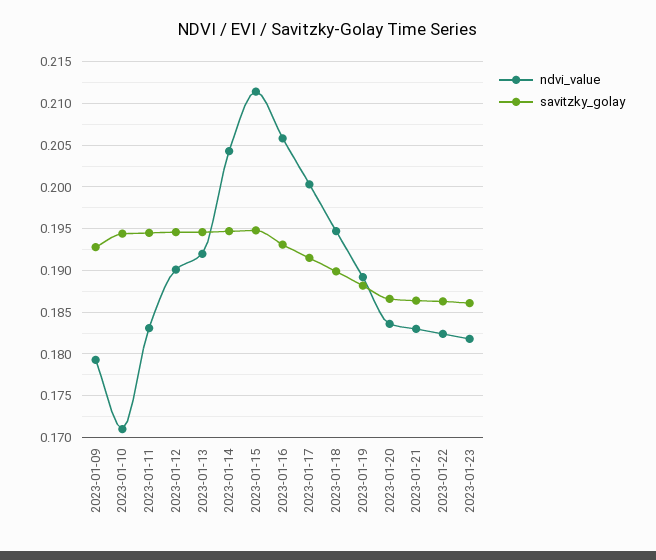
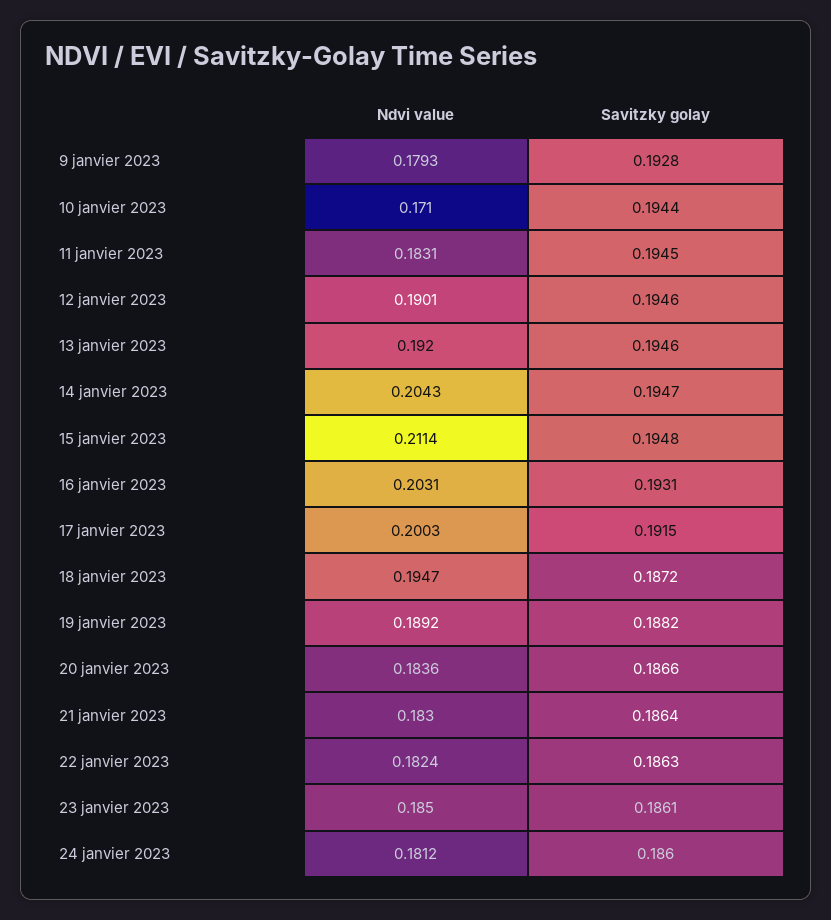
ndvi_value, 2023-01-16: 0.206 -> 0.2031
savitzky_golay, 2023-01-18: 0.19 -> 0.1872
ndvi_value, 2023-01-23: 0.182 -> 0.185
ndvi_value, 24 janvier 2023: none -> 0.1812
savitzky_golay, 24 janvier 2023: none -> 0.186

